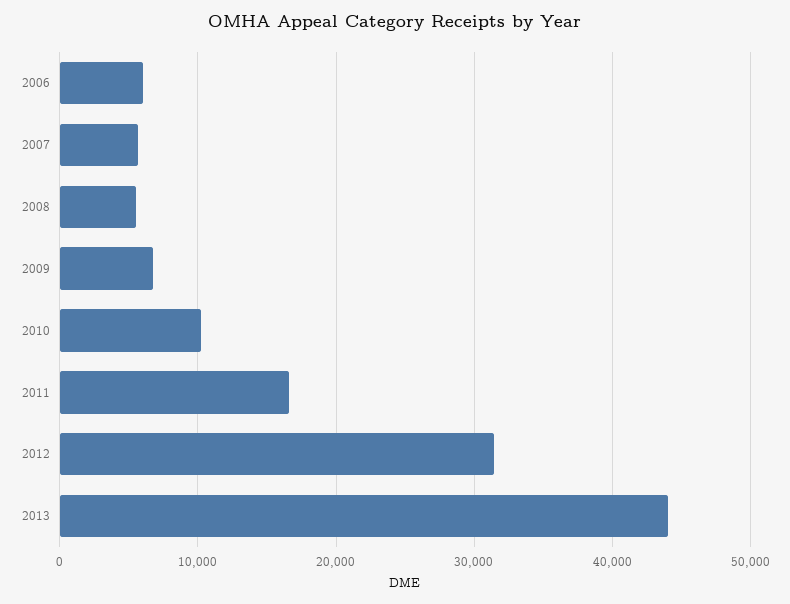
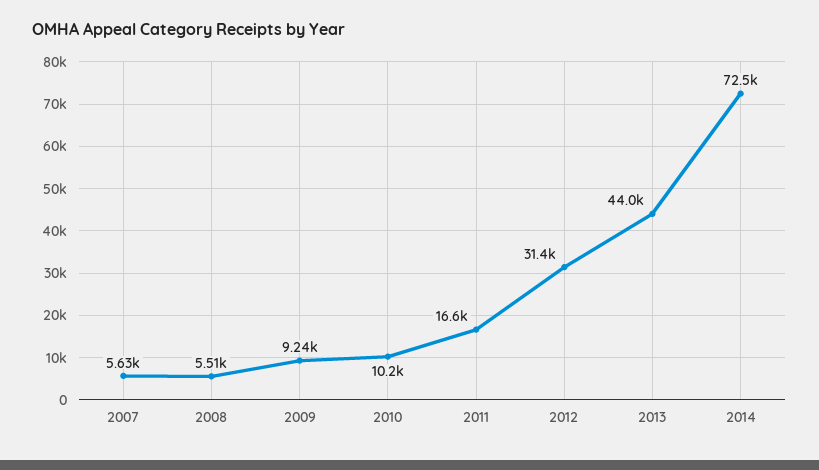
2006: 6000 -> none
2009: 7000 -> 9240
2014: none -> 72500

